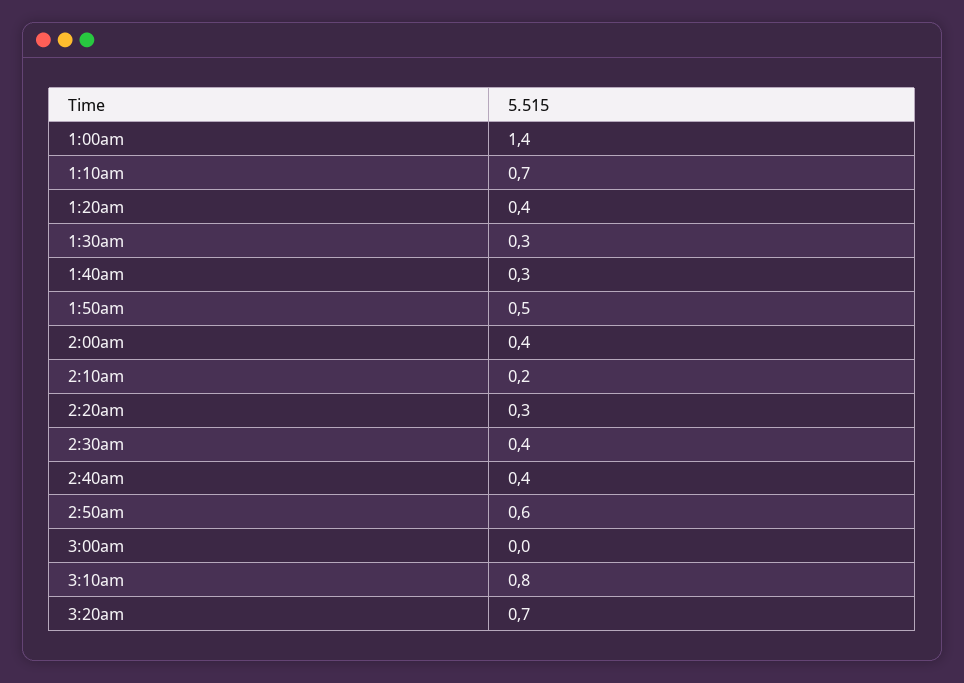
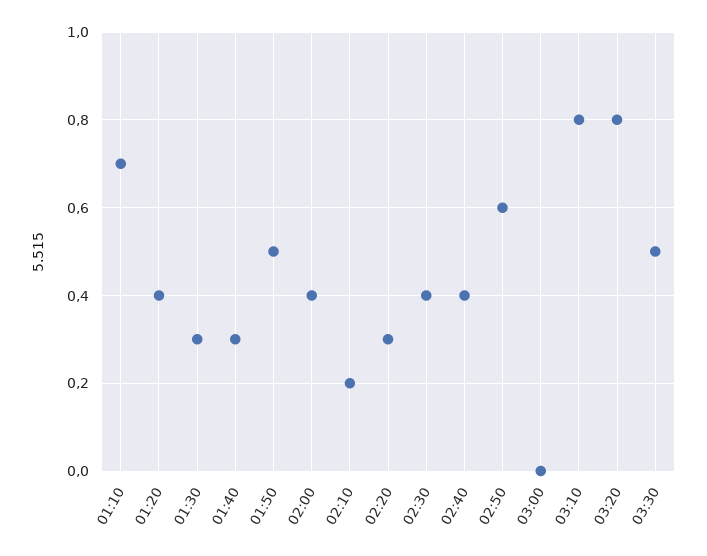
1:00am: 1.4 -> none
3:20am: 0.7 -> 0.8
03:30: none -> 0.5

